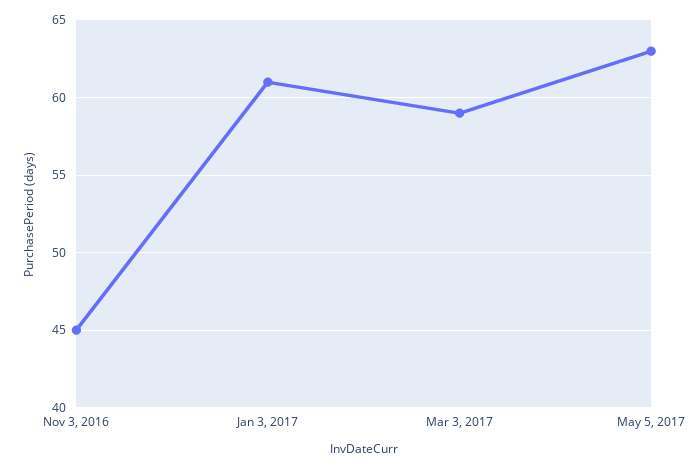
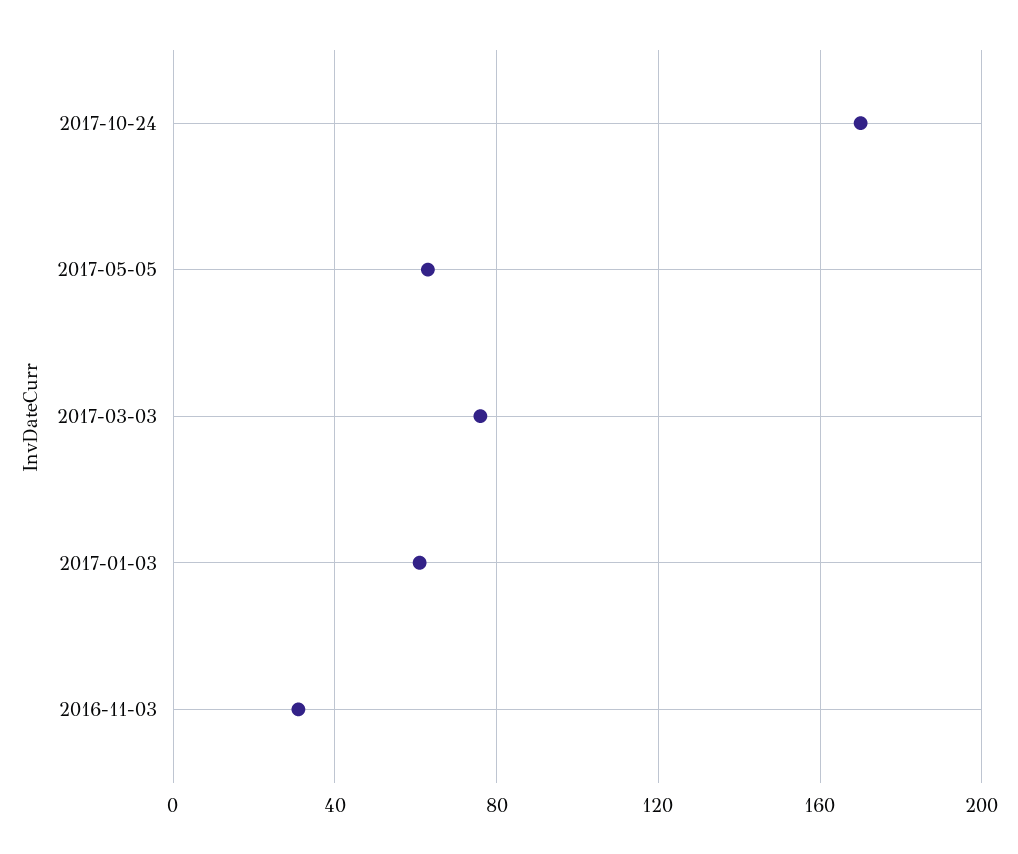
Nov 3, 2016: 45 -> 30
Mar 3, 2017: 59 -> 75
2017-10-24: none -> 170

